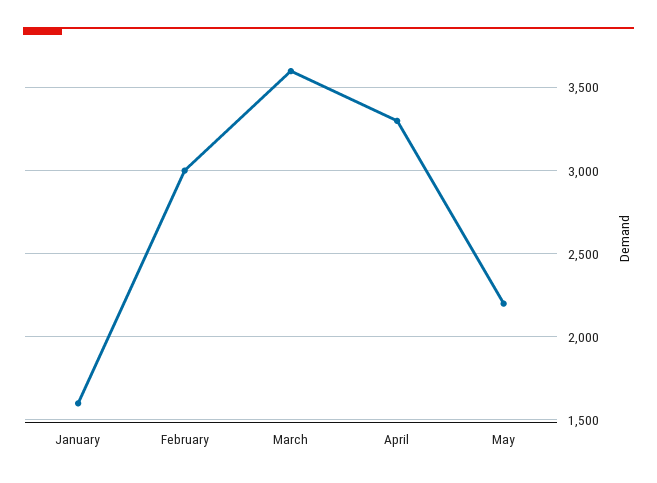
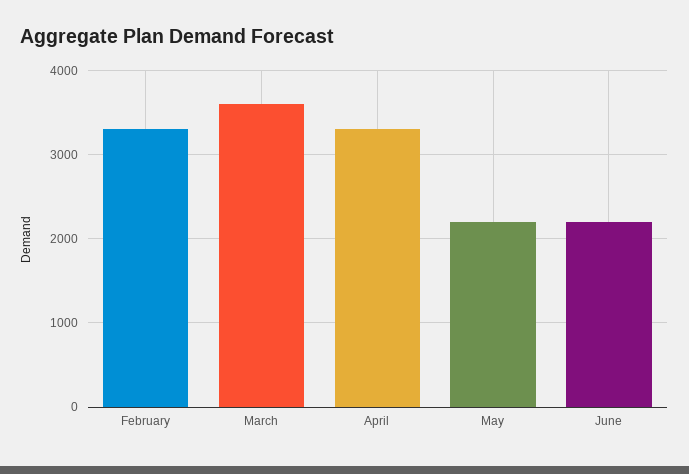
January: 1600 -> none
February: 3000 -> 3300
June: none -> 2200

